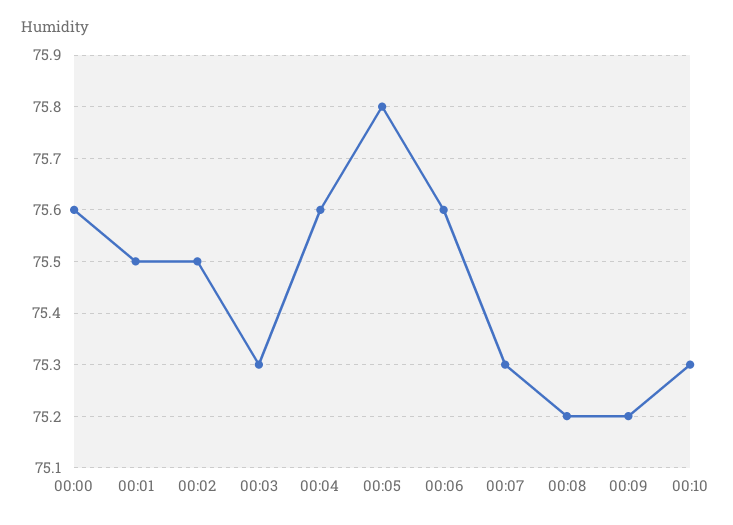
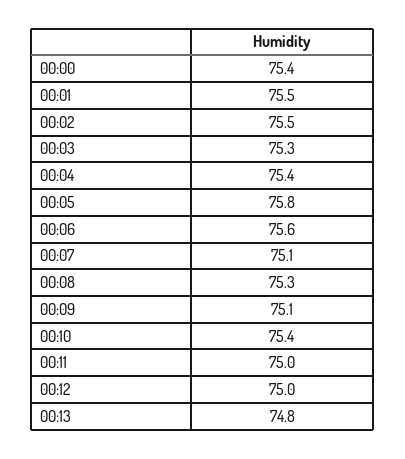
00:00: 75.6 -> 75.4
00:04: 75.6 -> 75.4
00:07: 75.3 -> 75.1
00:08: 75.2 -> 75.3
00:09: 75.2 -> 75.1
00:10: 75.3 -> 75.4
00:11: none -> 75
00:12: none -> 75
00:13: none -> 74.8

